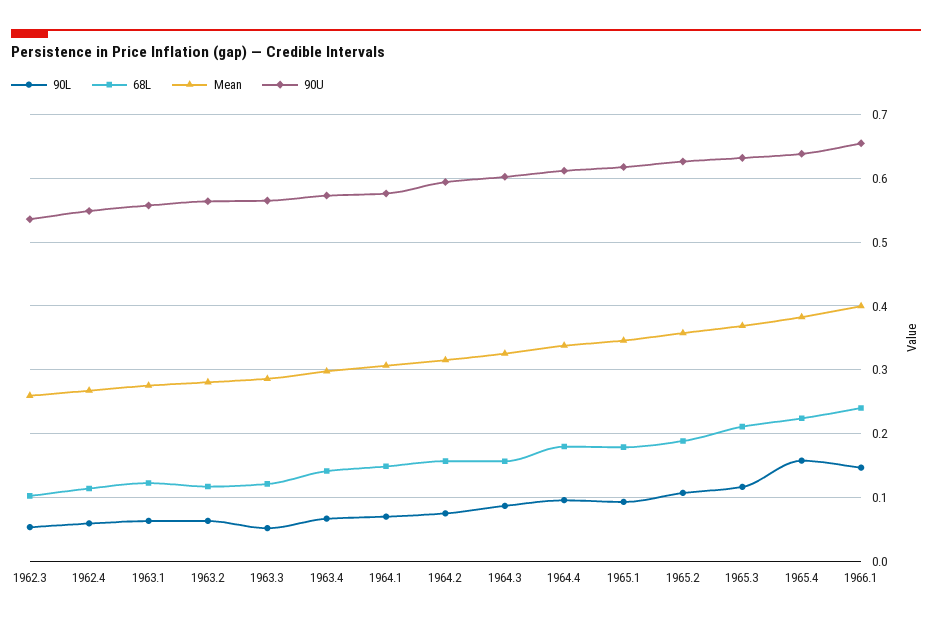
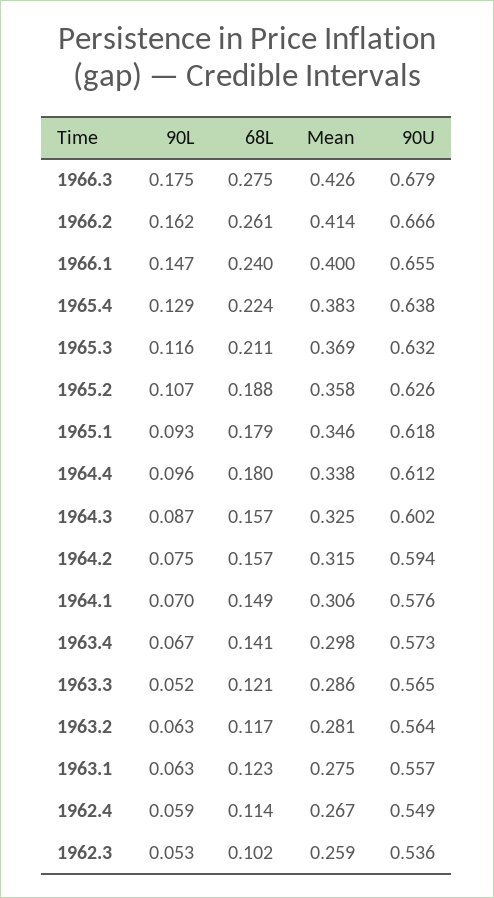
90L, 1965.4: 0.16 -> 0.129
90L, 1966.3: none -> 0.175
68L, 1966.3: none -> 0.275
Mean, 1966.3: none -> 0.426
90U, 1966.3: none -> 0.679
90L, 1966.2: none -> 0.162
68L, 1966.2: none -> 0.261
Mean, 1966.2: none -> 0.414
90U, 1966.2: none -> 0.666

